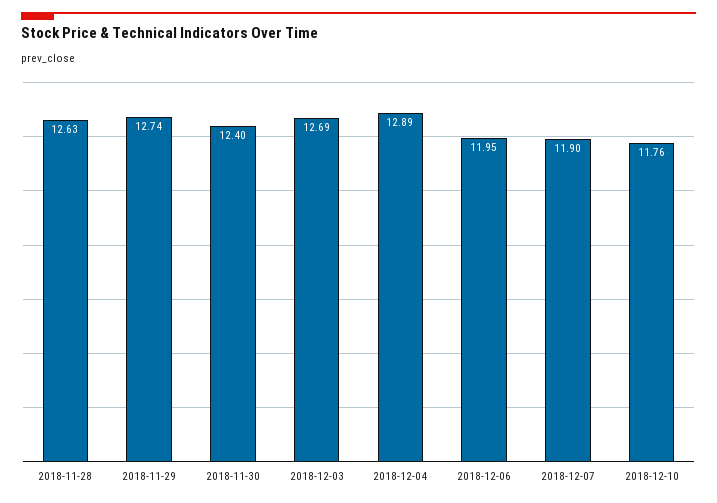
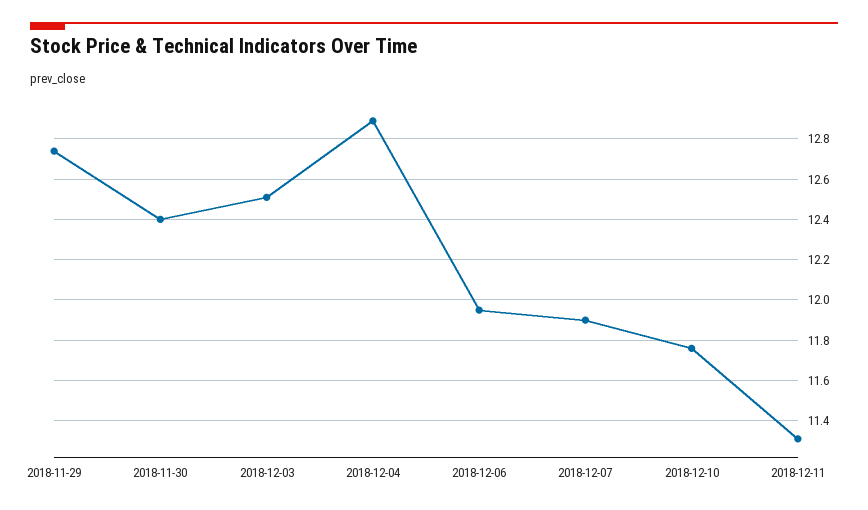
2018-11-28: 12.63 -> none
2018-12-03: 12.69 -> 12.5
2018-12-11: none -> 11.3

